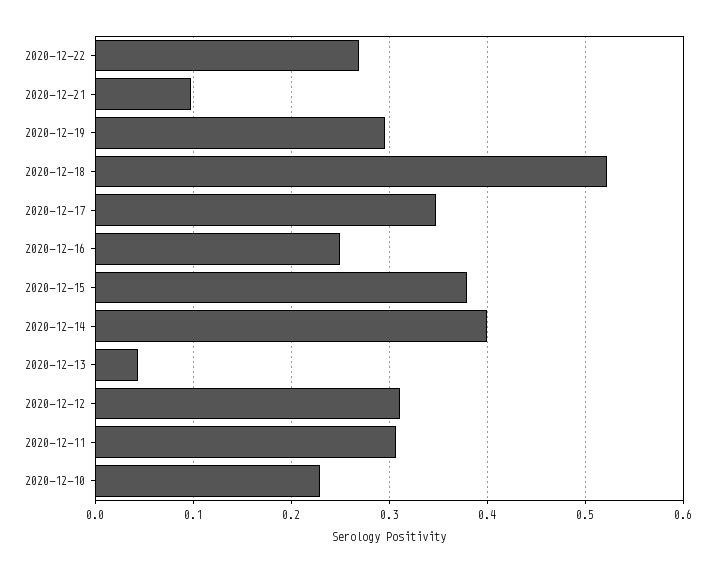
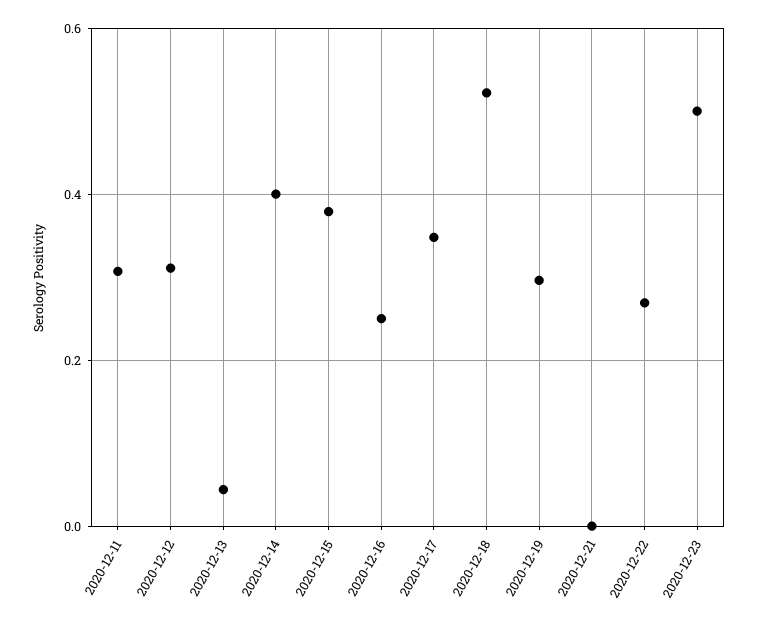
2020-12-21: 0.1 -> 0
2020-12-10: 0.23 -> none
2020-12-23: none -> 0.5

